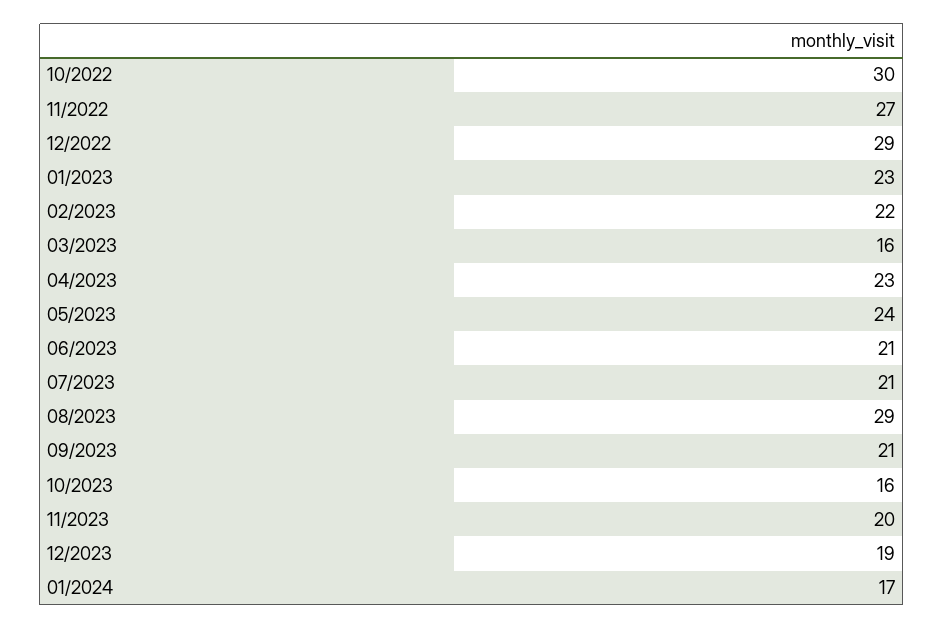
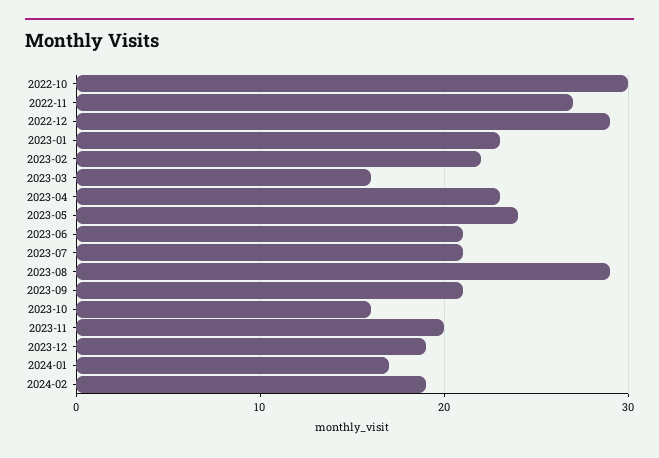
2024-02: none -> 19

